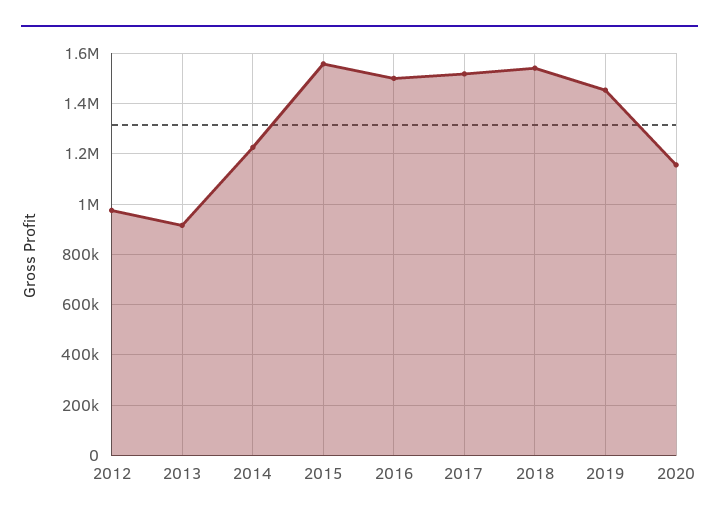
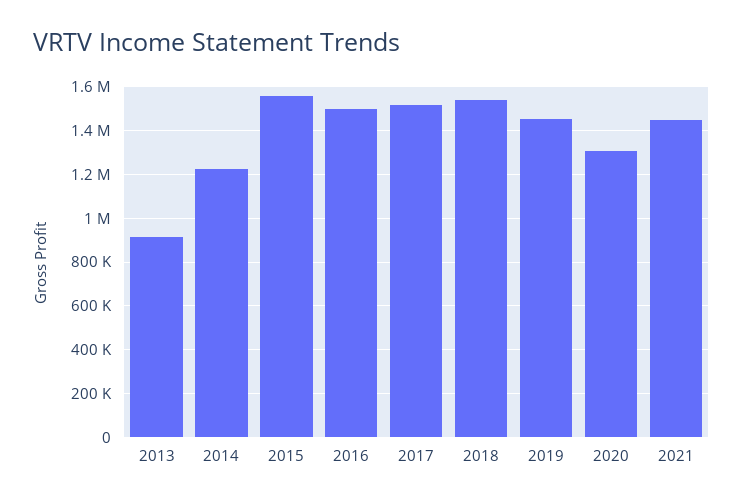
2012: 975000 -> none
2020: 1150000 -> 1300000
2021: none -> 1450000

